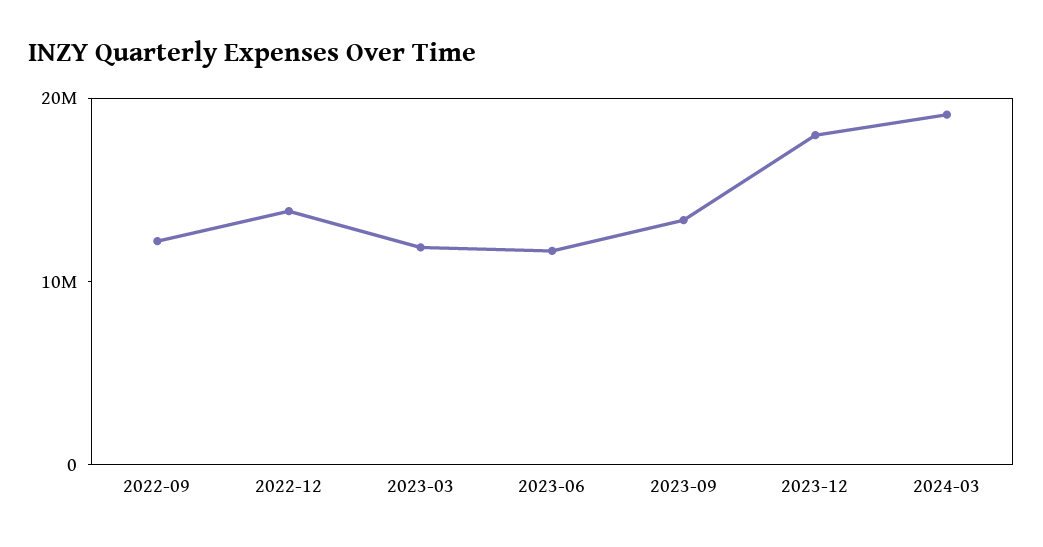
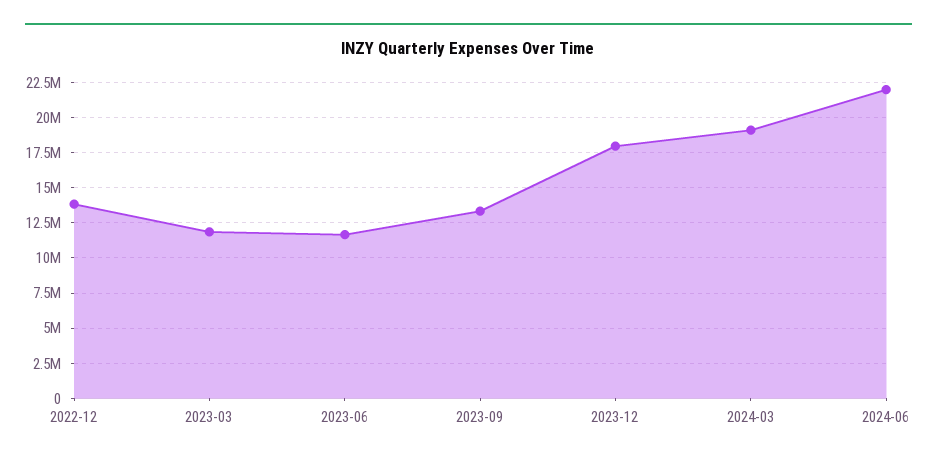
2022-09: 12000000 -> none
2024-06: none -> 22000000

